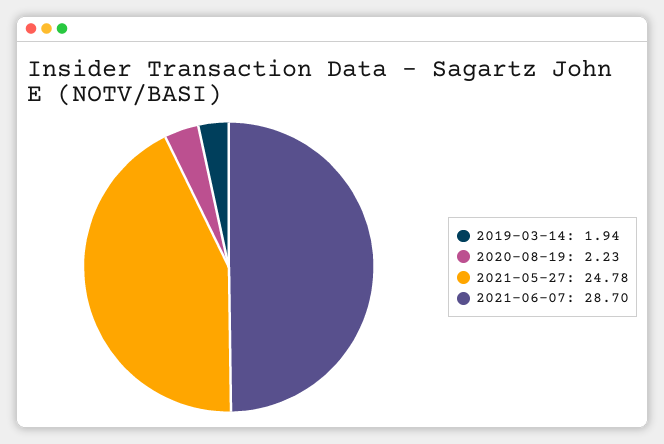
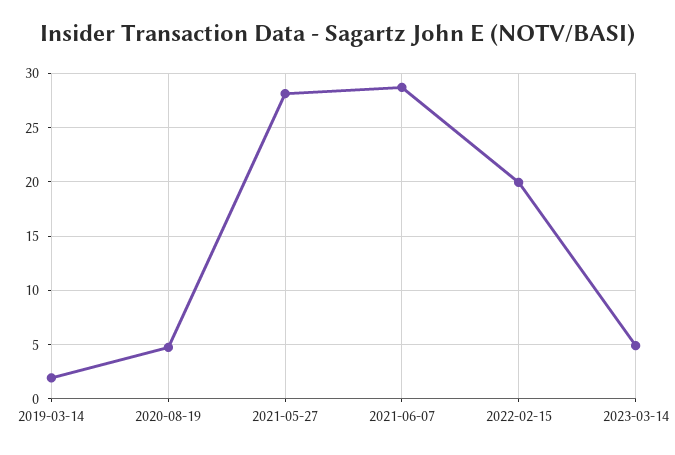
2020-08-19: 2.23 -> 5
2021-05-27: 24.78 -> 28
2022-02-15: none -> 20
2023-03-14: none -> 5

